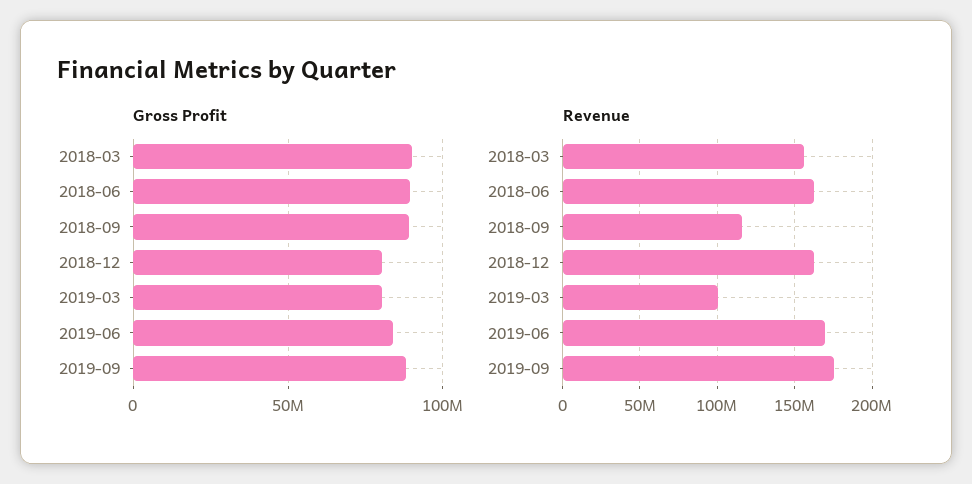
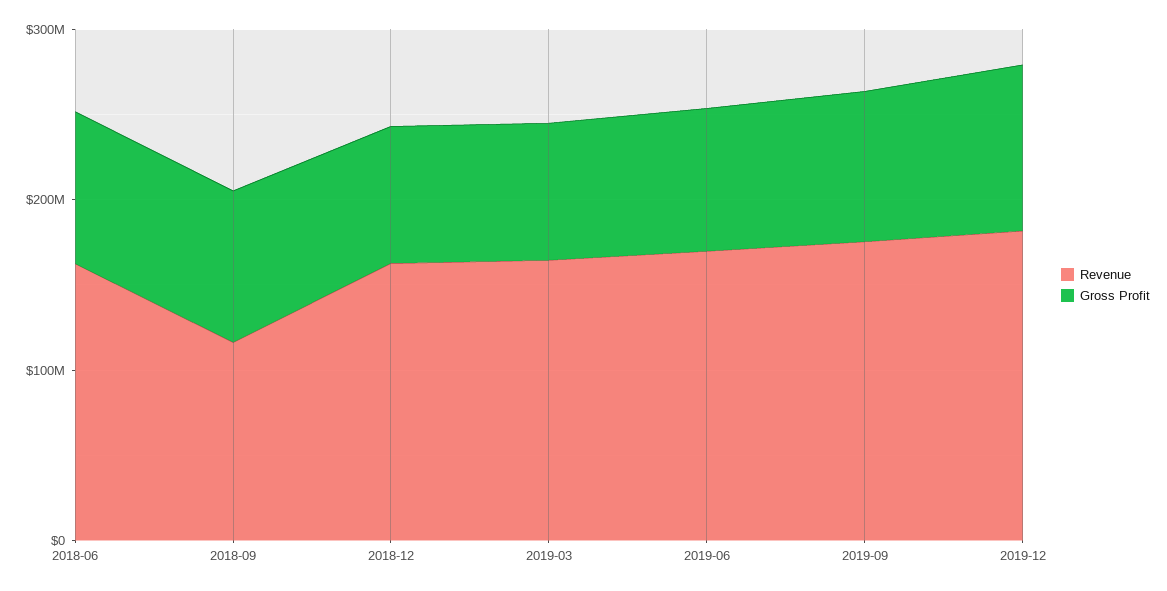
Gross Profit, 2018-03: 90000000 -> none
Revenue, 2018-03: 155000000 -> none
Revenue, 2019-03: 100000000 -> 160000000
Revenue, 2019-12: none -> 180000000
Gross Profit, 2019-12: none -> 100000000

